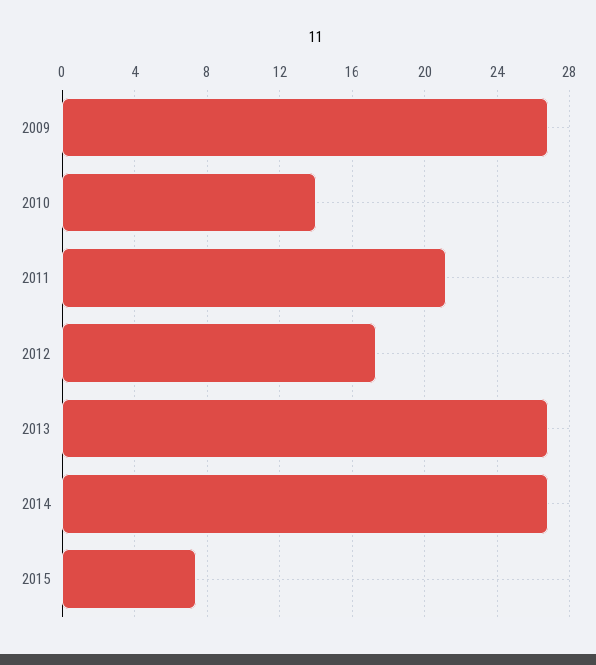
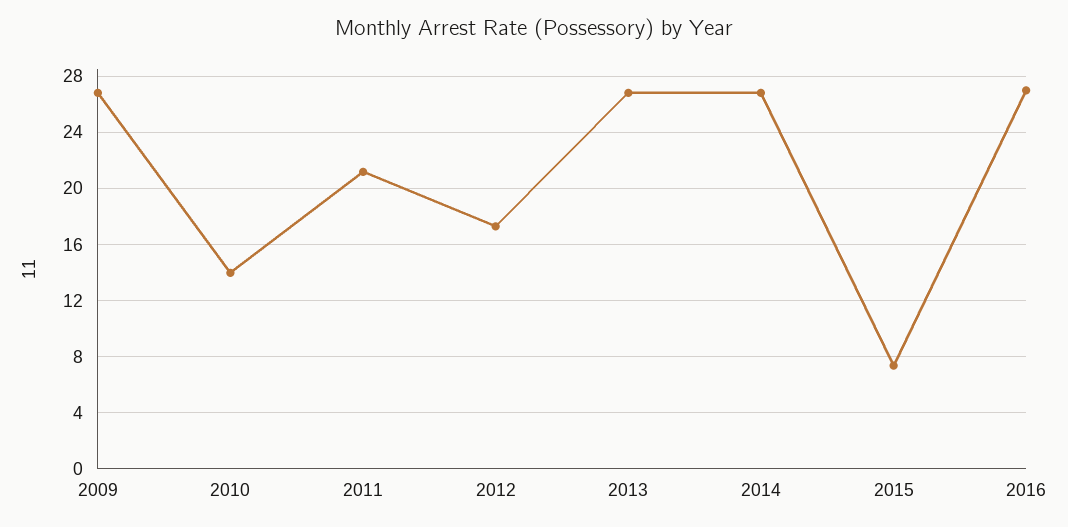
2016: none -> 27

